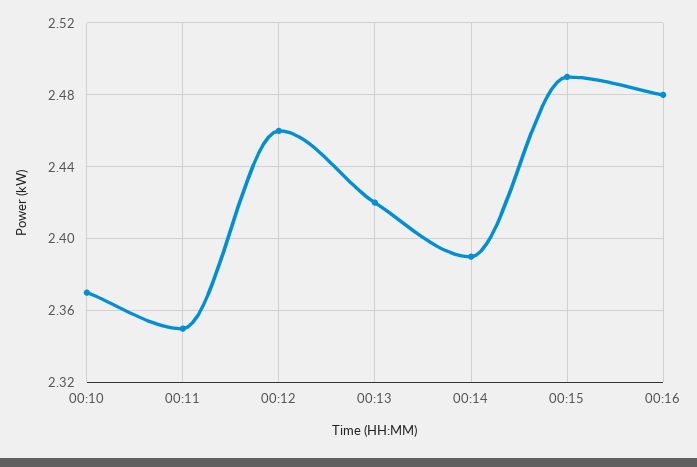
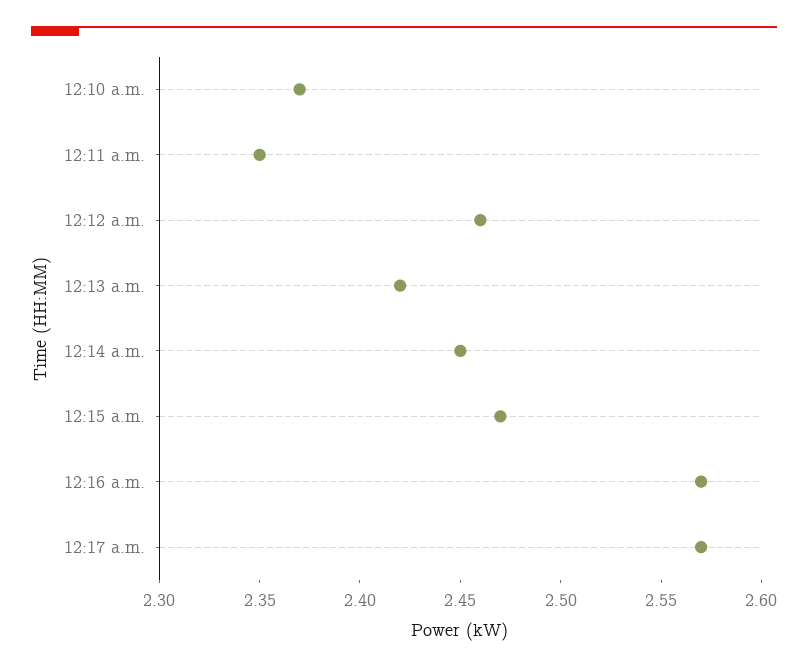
00:14: 2.39 -> 2.45
00:15: 2.49 -> 2.47
00:16: 2.48 -> 2.57
12:17 a.m.: none -> 2.57

